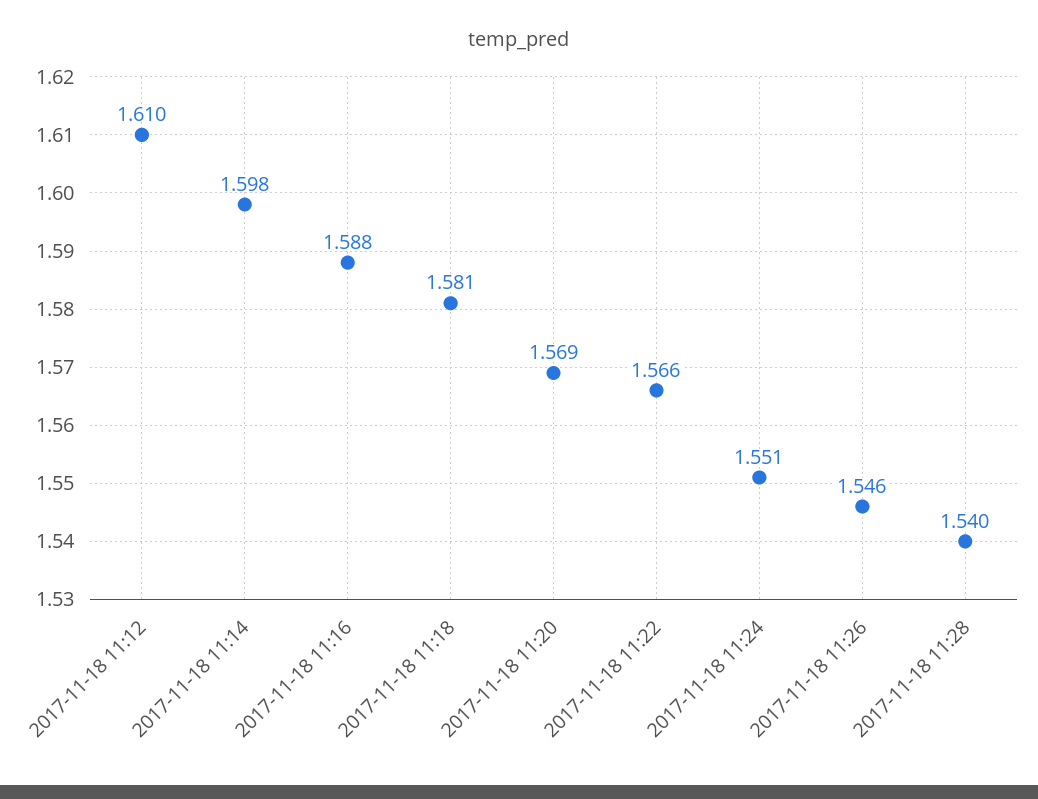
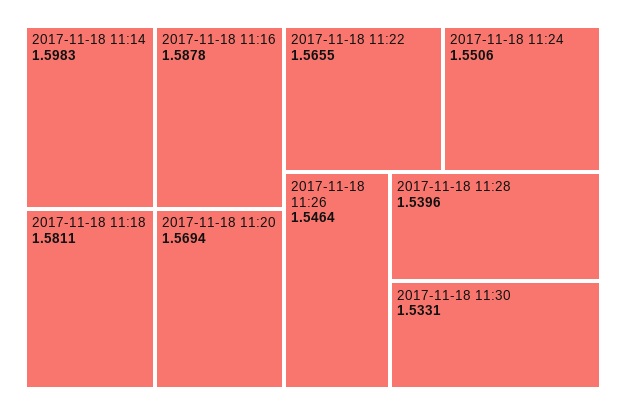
2017-11-18 11:12: 1.61 -> none
2017-11-18 11:30: none -> 1.5331

